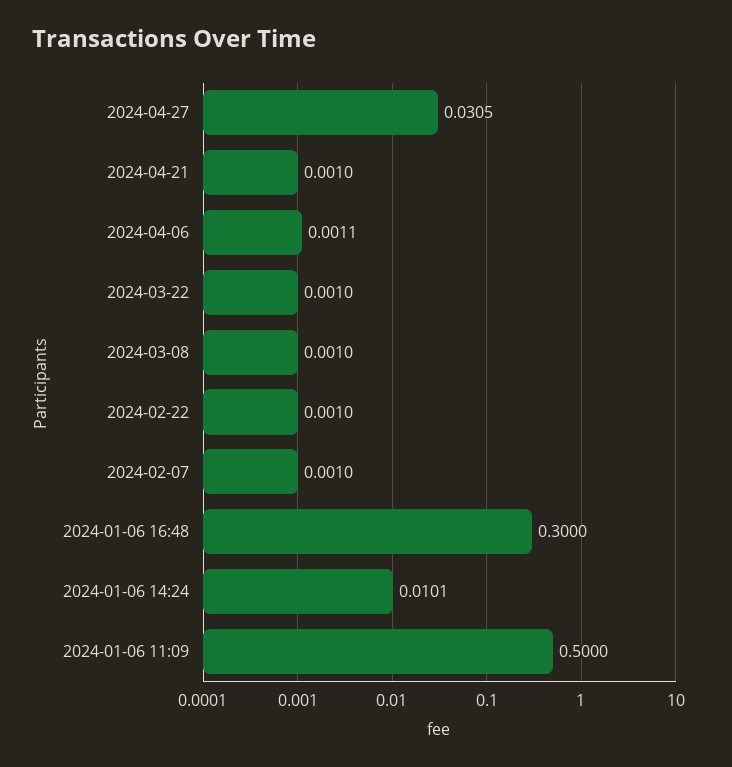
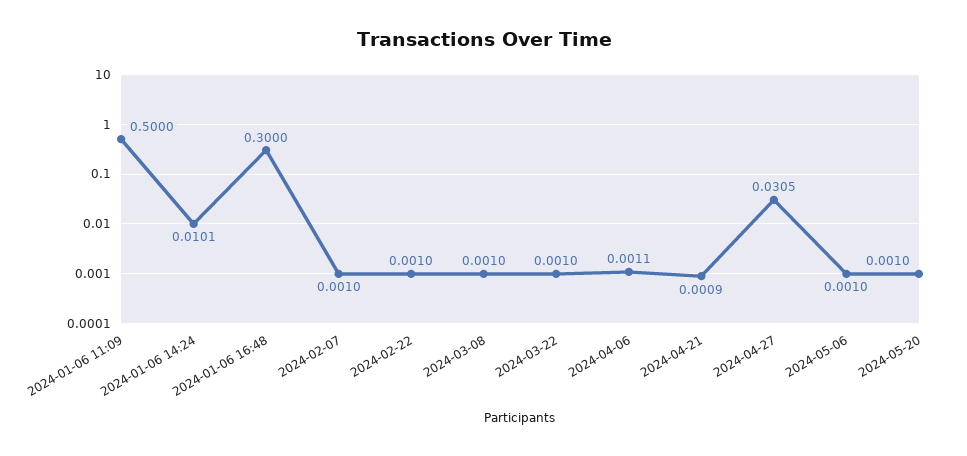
2024-04-21: 0.001 -> 0.0009
2024-05-06: none -> 0.001
2024-05-20: none -> 0.001

